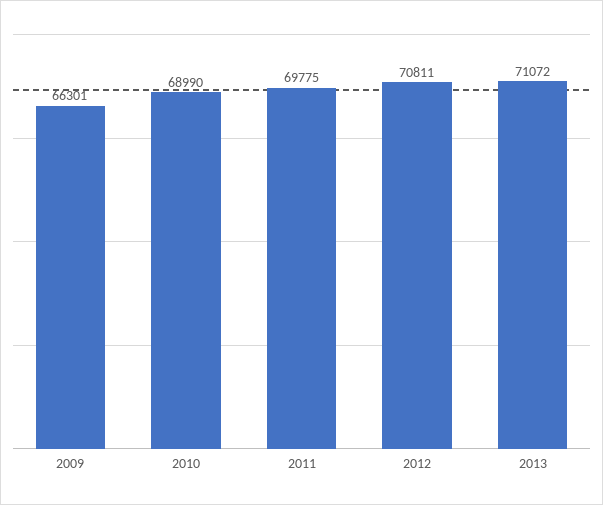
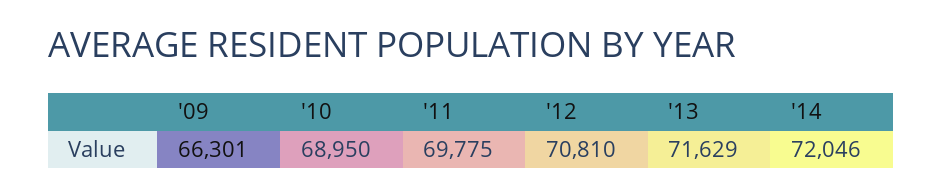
2010: 68990 -> 68950
2012: 70811 -> 70810
2013: 71072 -> 71629
'14: none -> 72046

